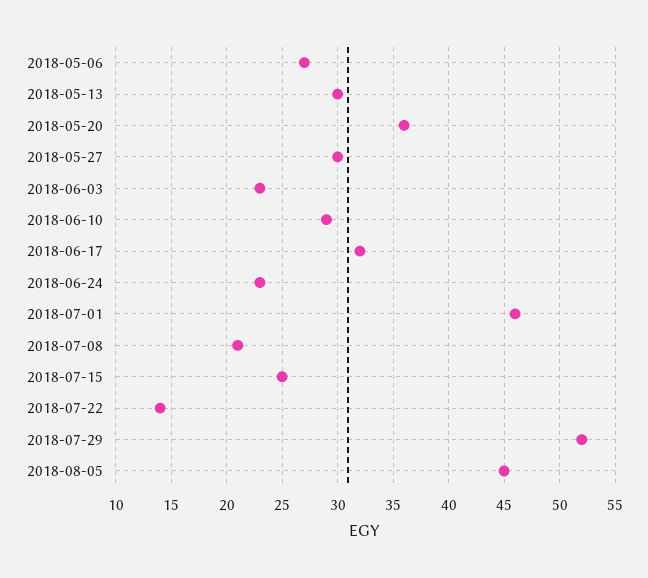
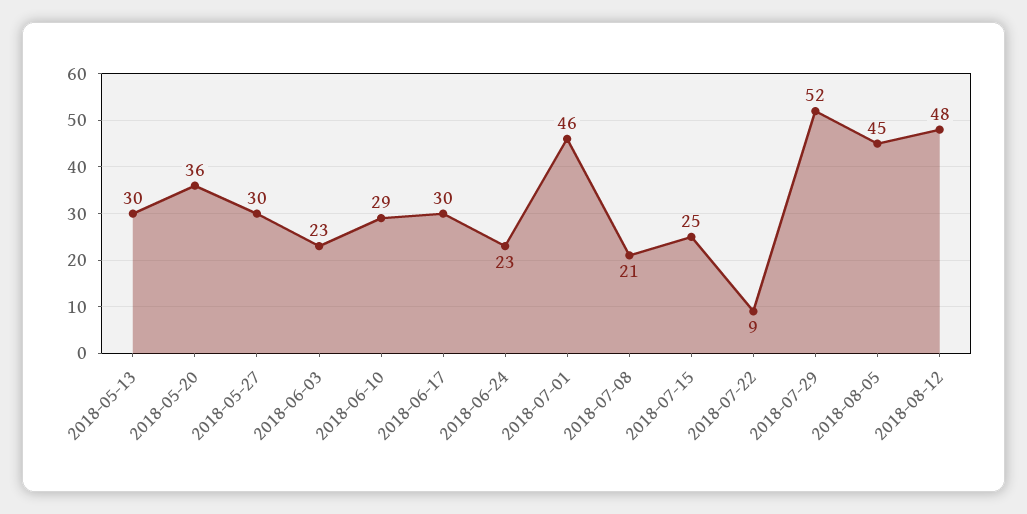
2018-05-06: 27 -> none
2018-06-17: 32 -> 30
2018-07-22: 14 -> 9
2018-08-12: none -> 48

